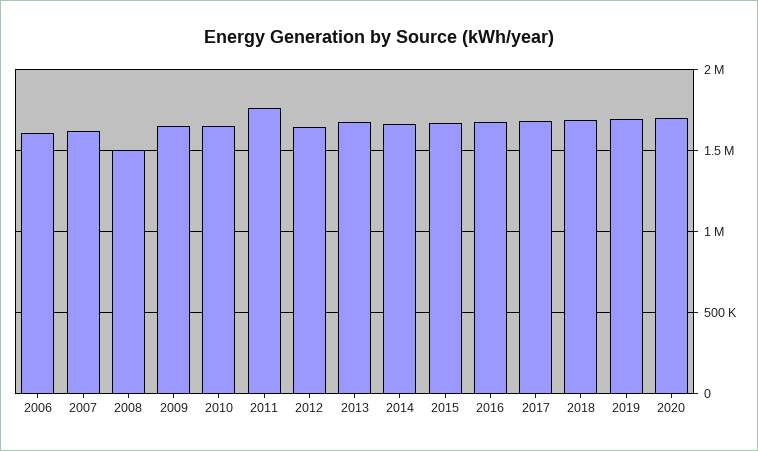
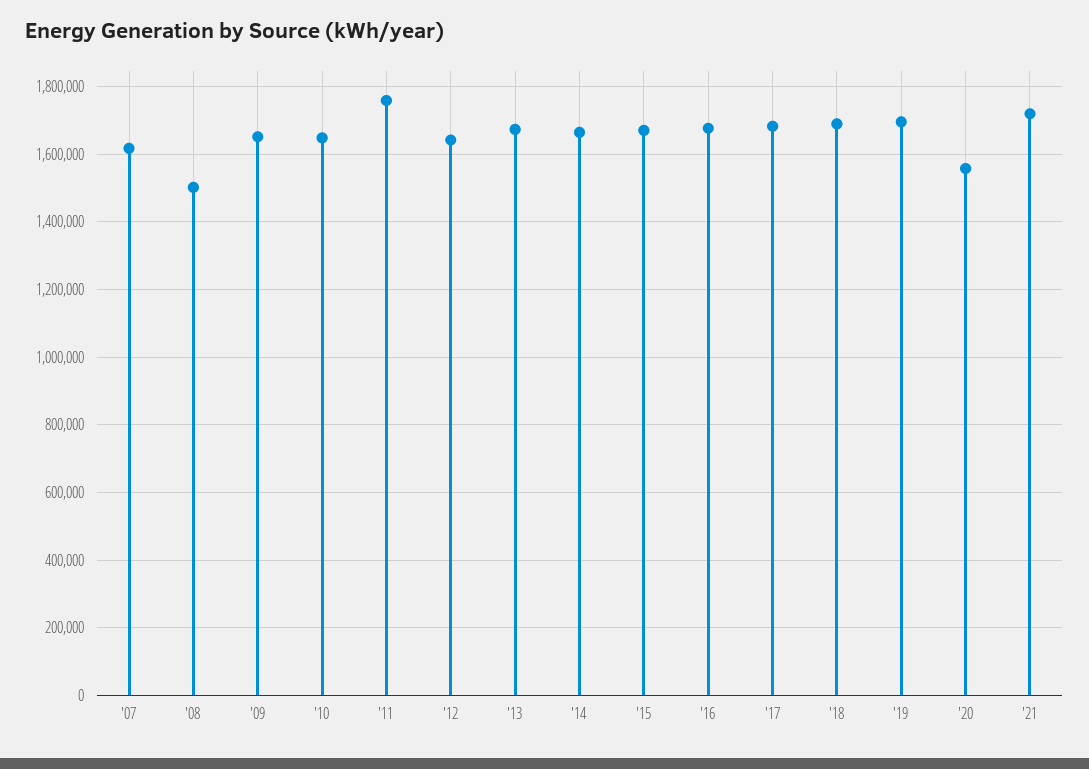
2006: 1600000 -> none
2020: 1700000 -> 1560000
'21: none -> 1720000

